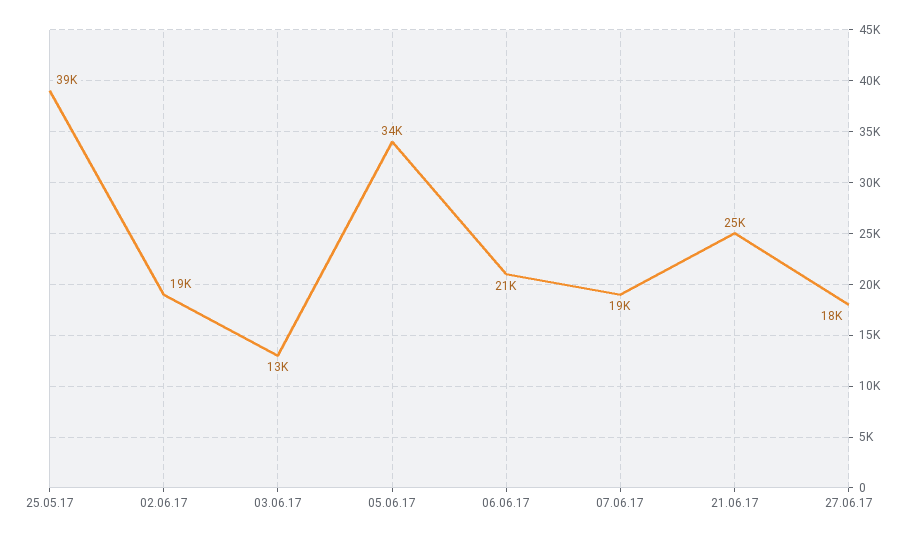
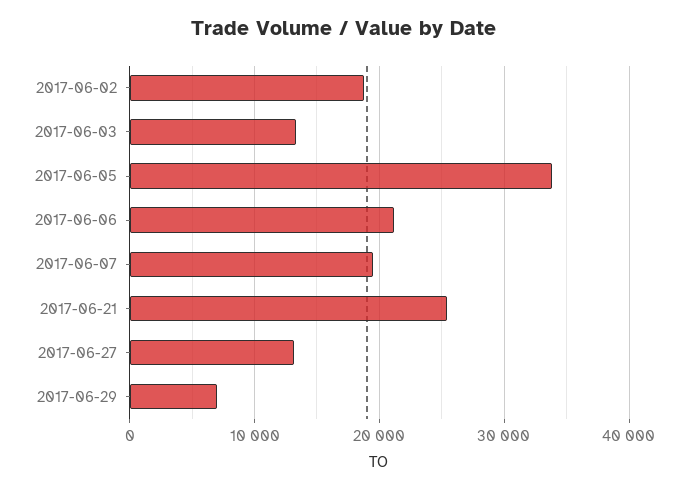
25.05.17: 39000 -> none
27.06.17: 18000 -> 13000
2017-06-29: none -> 7000

